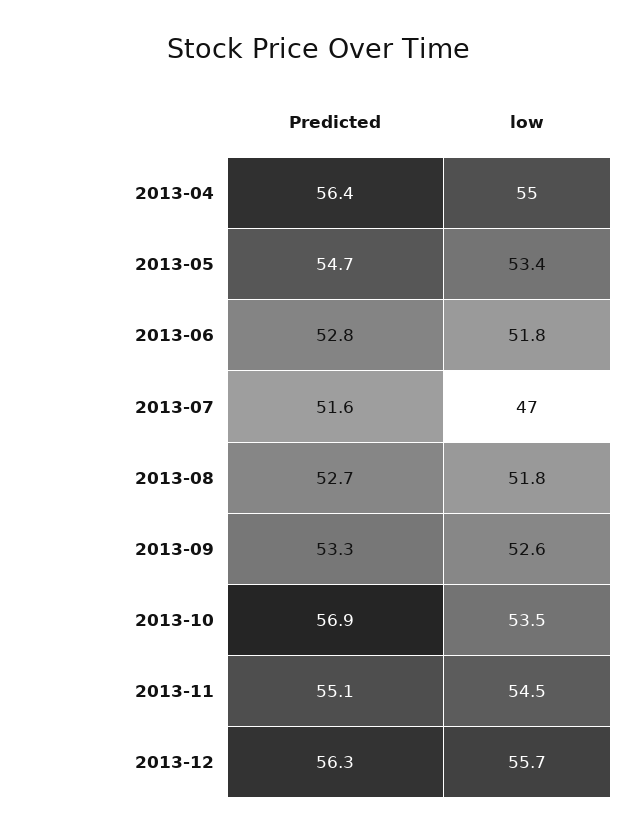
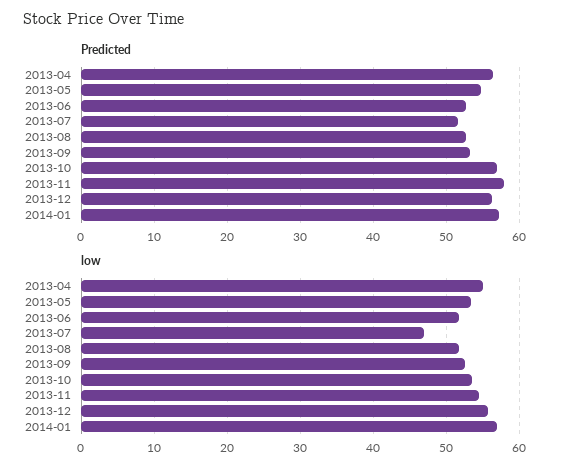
Predicted, 2013-11: 55.1 -> 58
Predicted, 2014-01: none -> 57
low, 2014-01: none -> 57

